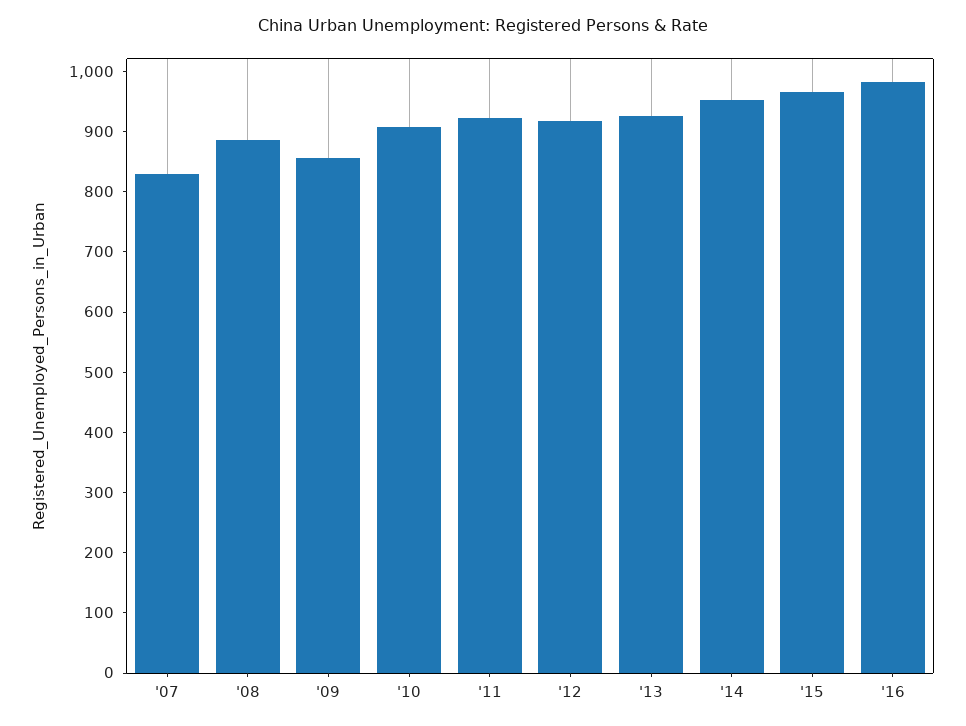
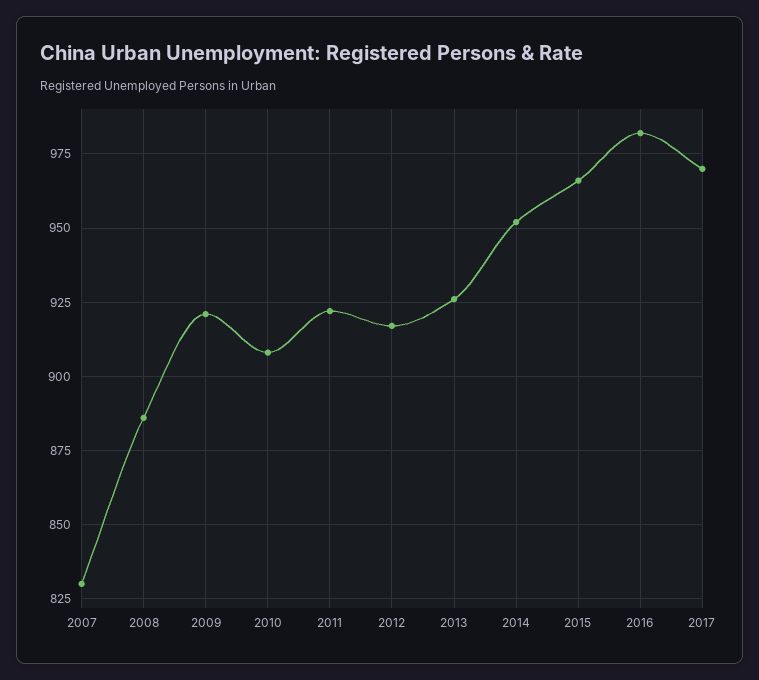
'09: 860 -> 920
2017: none -> 970

